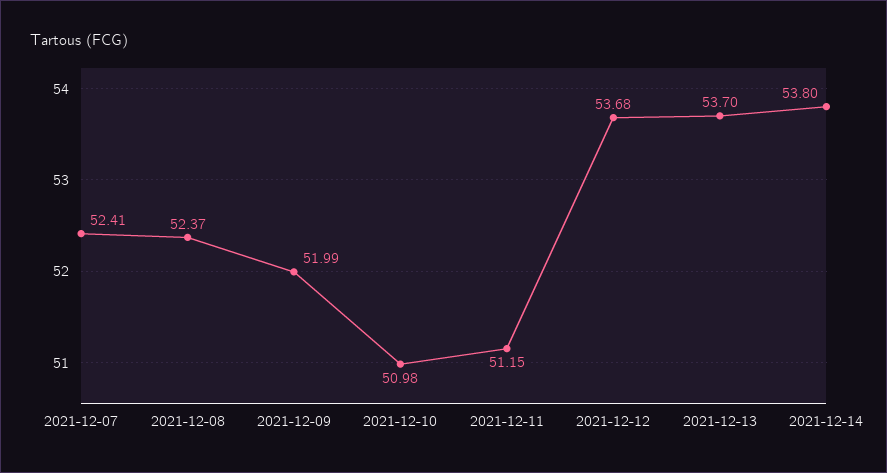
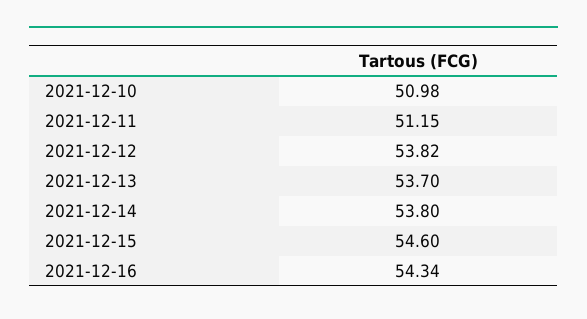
2021-12-07: 52.41 -> none
2021-12-08: 52.37 -> none
2021-12-09: 51.99 -> none
2021-12-12: 53.68 -> 53.82
2021-12-15: none -> 54.6
2021-12-16: none -> 54.34

